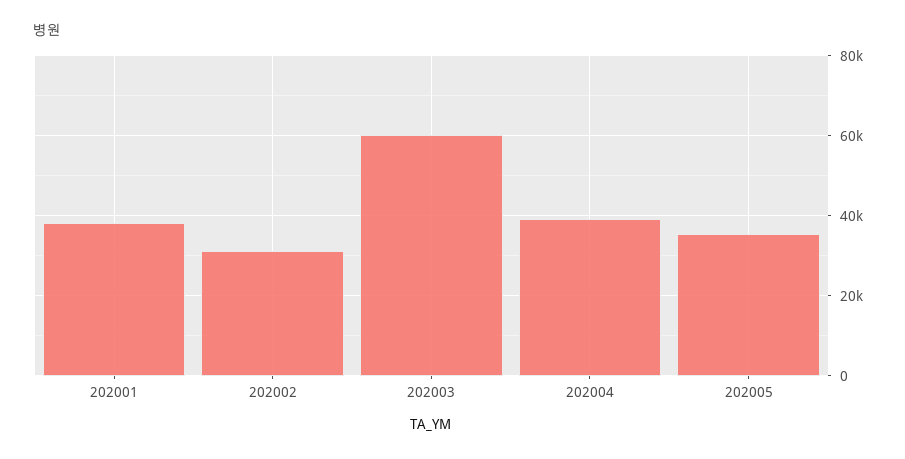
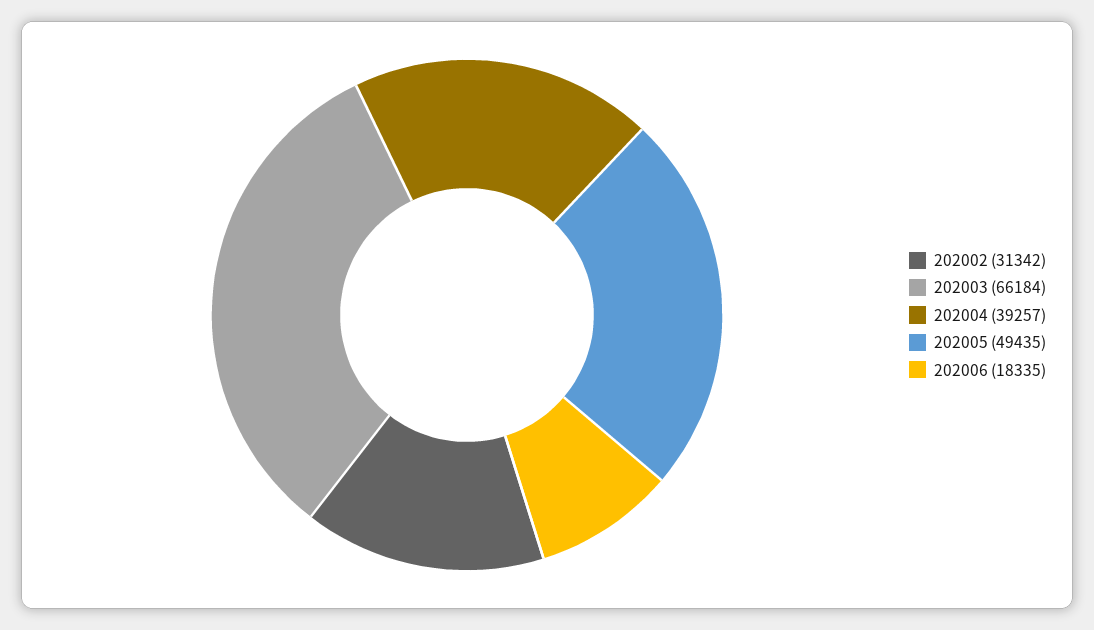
202001: 38000 -> none
202003: 60000 -> 66184
202005: 36000 -> 49435
202006: none -> 18335

